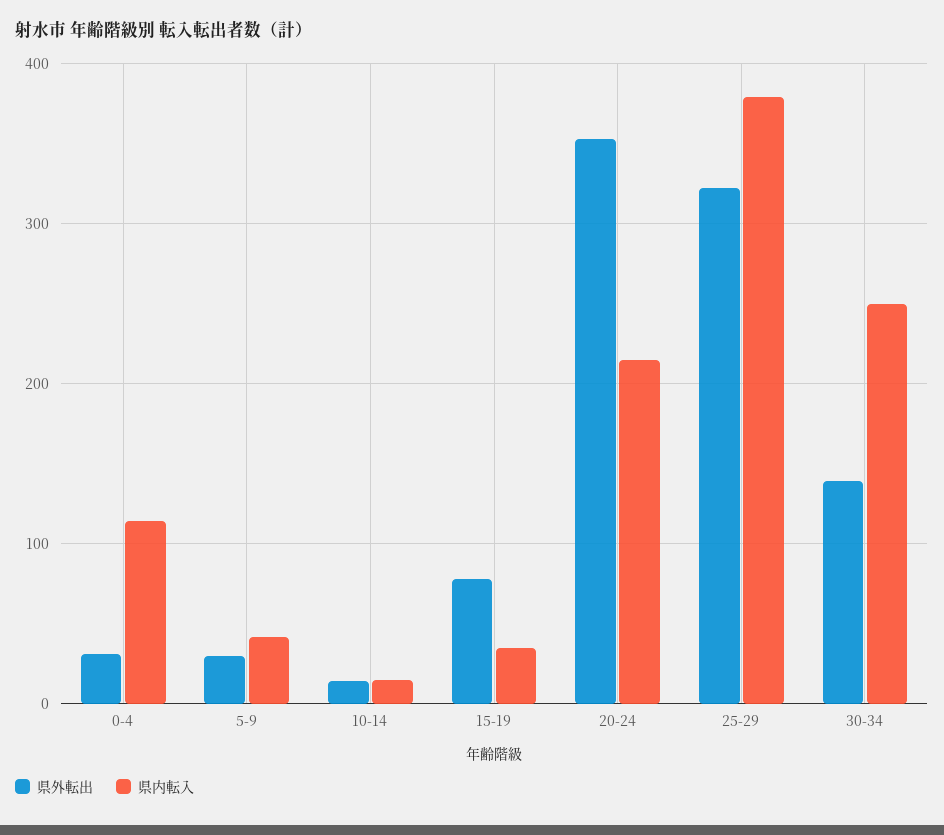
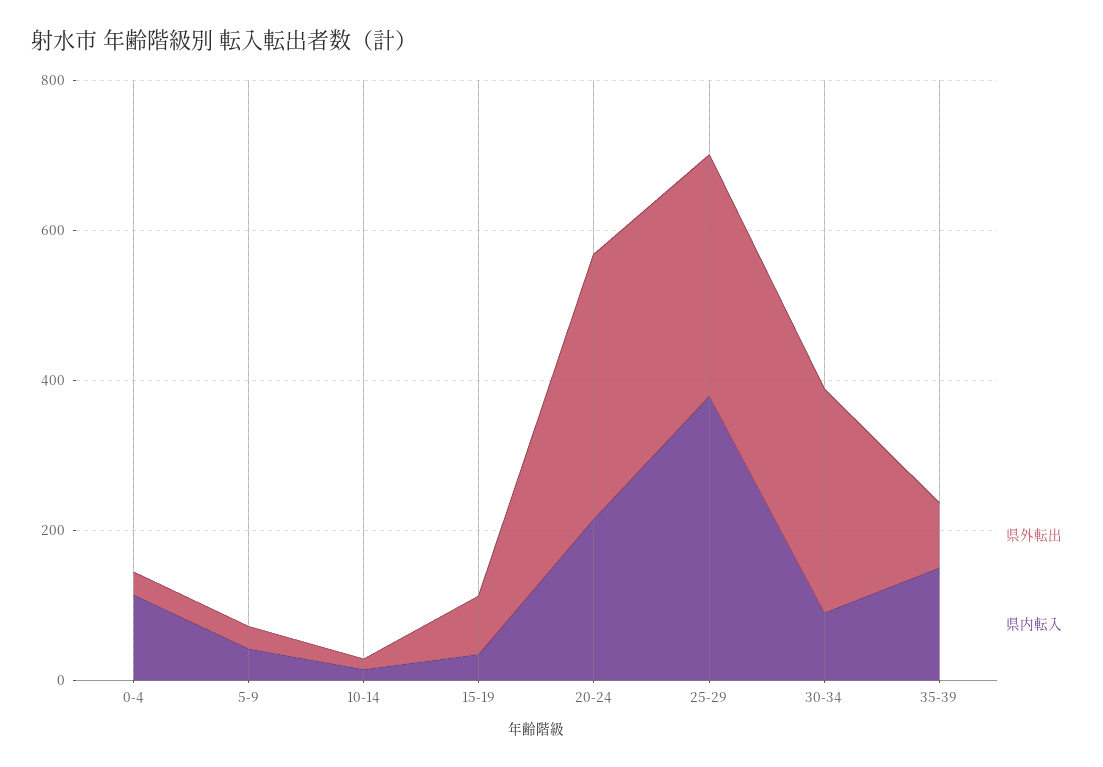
県外転出, 30-34: 140 -> 300
県内転入, 30-34: 250 -> 100
県外転出, 35-39: none -> 100
県内転入, 35-39: none -> 150

